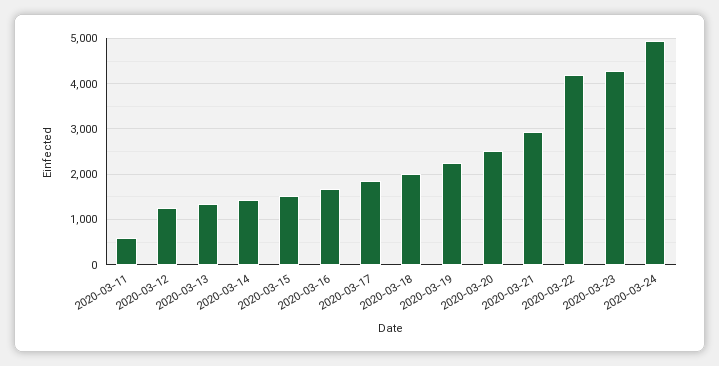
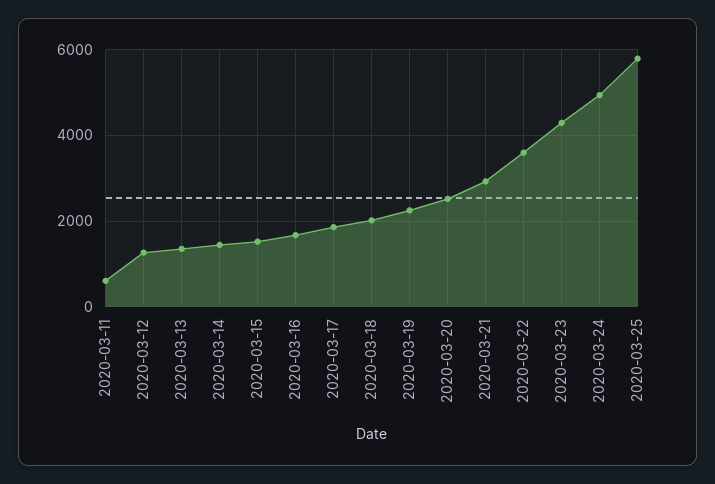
2020-03-22: 4200 -> 3600
2020-03-25: none -> 5800

